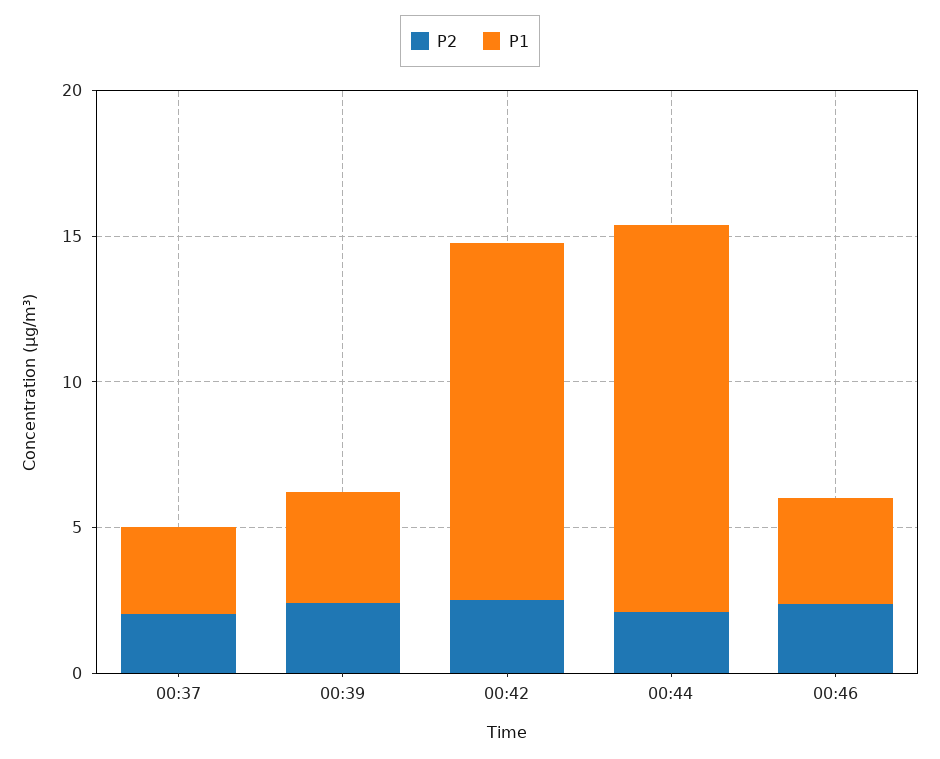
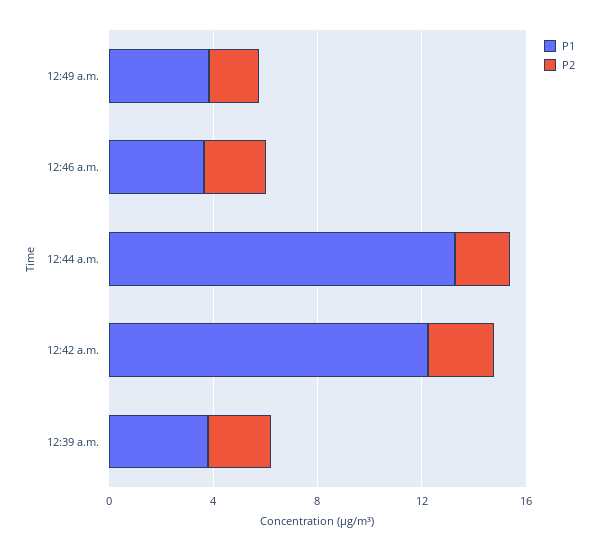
P2, 00:37: 2 -> none
P1, 00:37: 3 -> none
P1, 12:49 a.m.: none -> 4
P2, 12:49 a.m.: none -> 2

